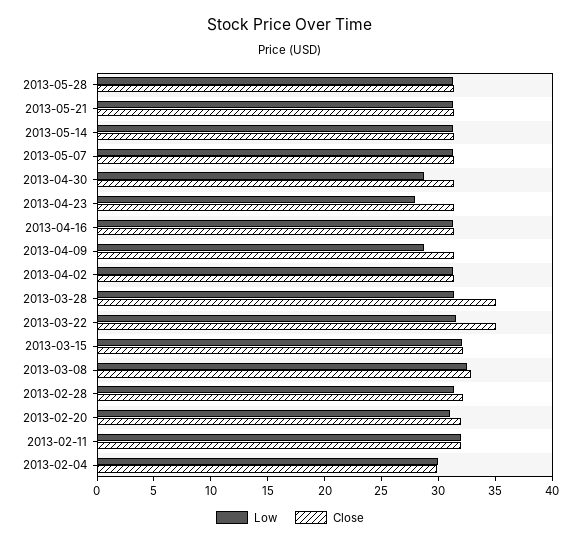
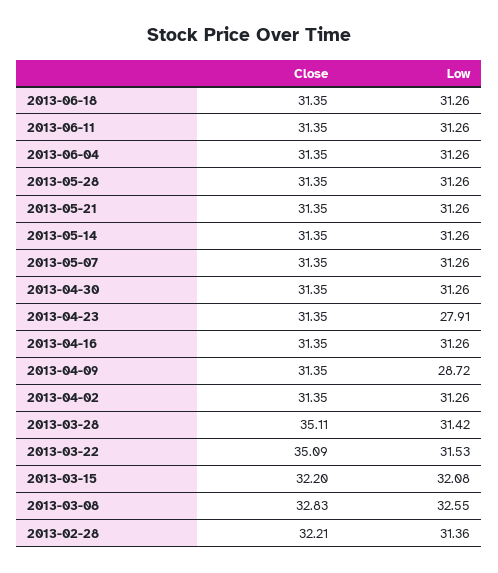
Low, 2013-04-30: 29 -> 31.26
Low, 2013-02-20: 31 -> none
Close, 2013-02-20: 32 -> none
Low, 2013-02-11: 32 -> none
Close, 2013-02-11: 32 -> none
Low, 2013-02-04: 30 -> none
Close, 2013-02-04: 30 -> none
Close, 2013-06-18: none -> 31.35
Low, 2013-06-18: none -> 31.26
Close, 2013-06-11: none -> 31.35
Low, 2013-06-11: none -> 31.26
Close, 2013-06-04: none -> 31.35
Low, 2013-06-04: none -> 31.26

